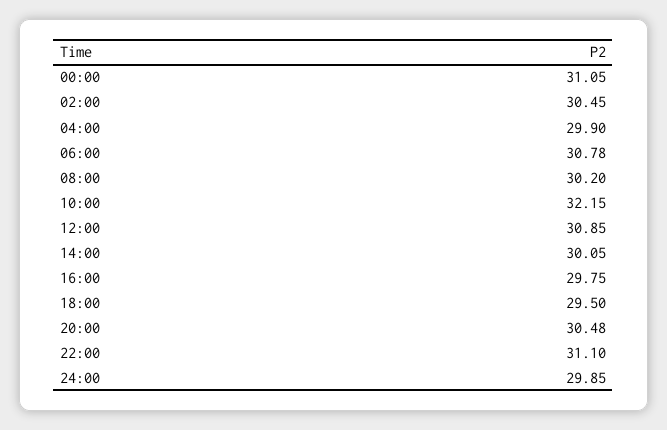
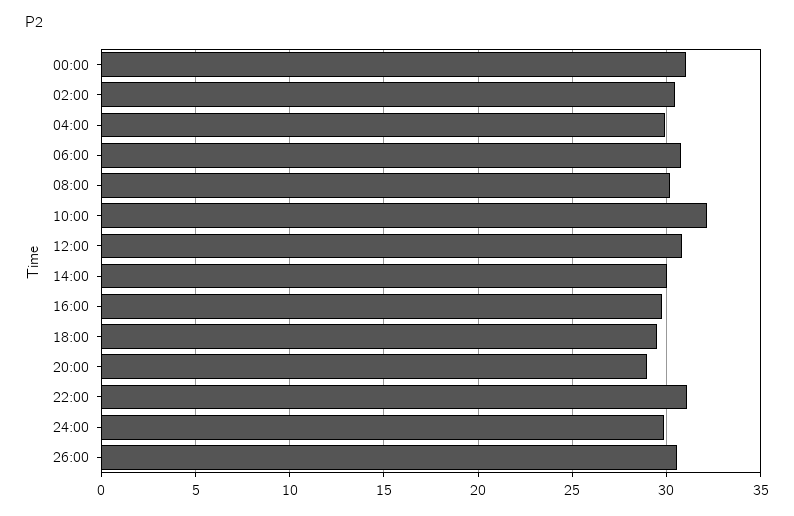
20:00: 30.48 -> 29
26:00: none -> 30.5

